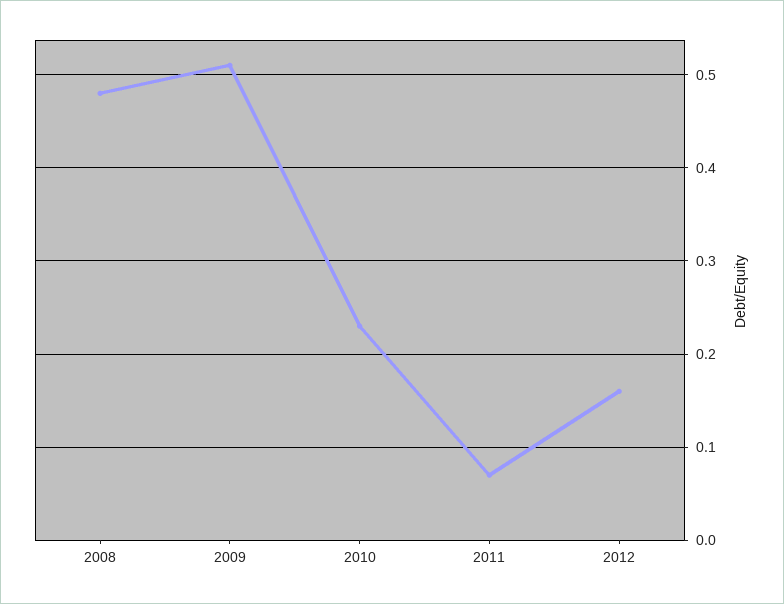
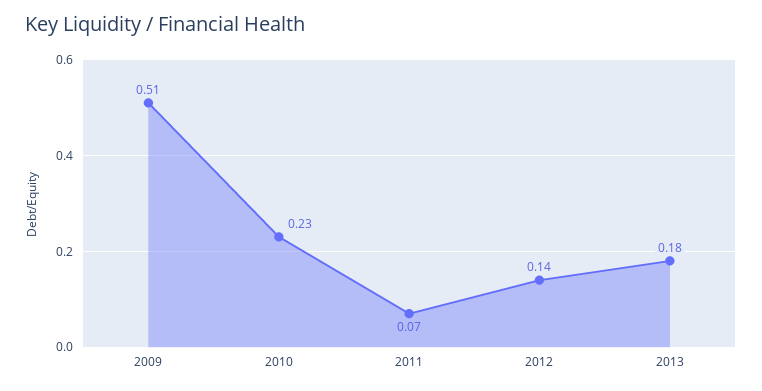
2008: 0.48 -> none
2012: 0.16 -> 0.14
2013: none -> 0.18

